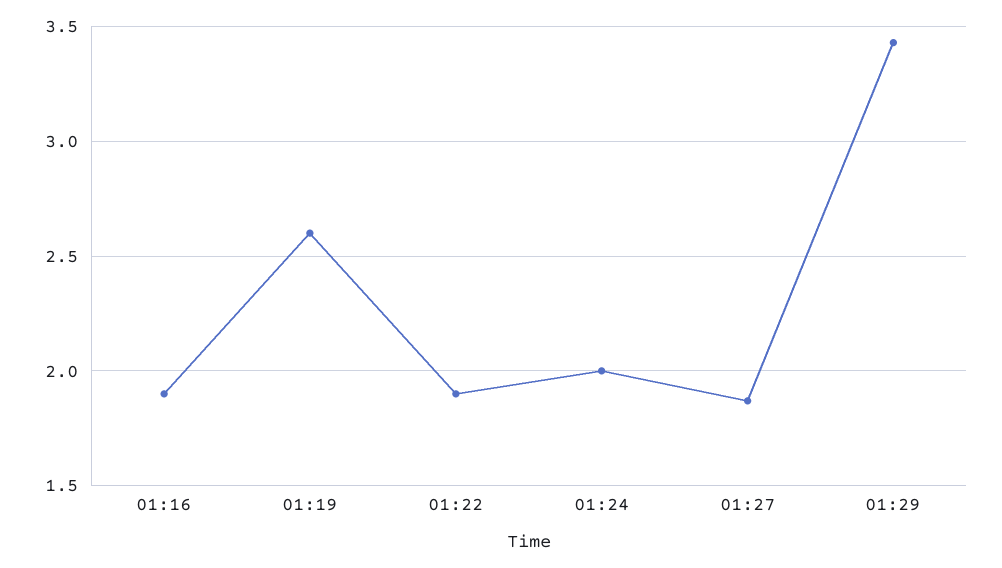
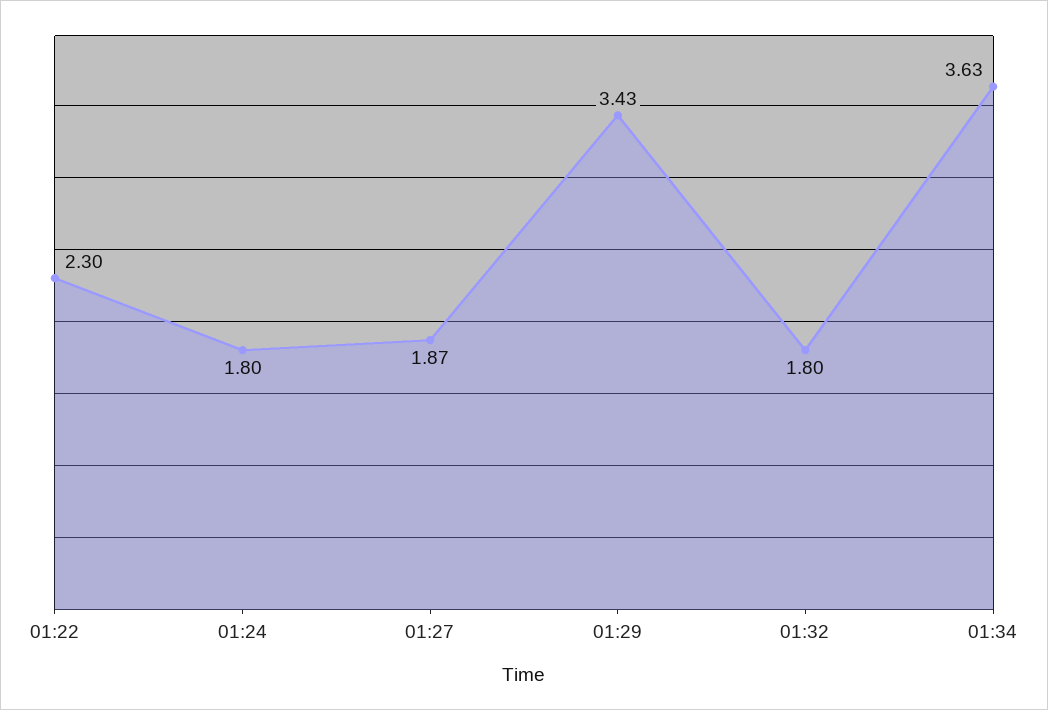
01:16: 1.9 -> none
01:19: 2.6 -> none
01:22: 1.9 -> 2.3
01:24: 2 -> 1.8
01:32: none -> 1.8
01:34: none -> 3.63

